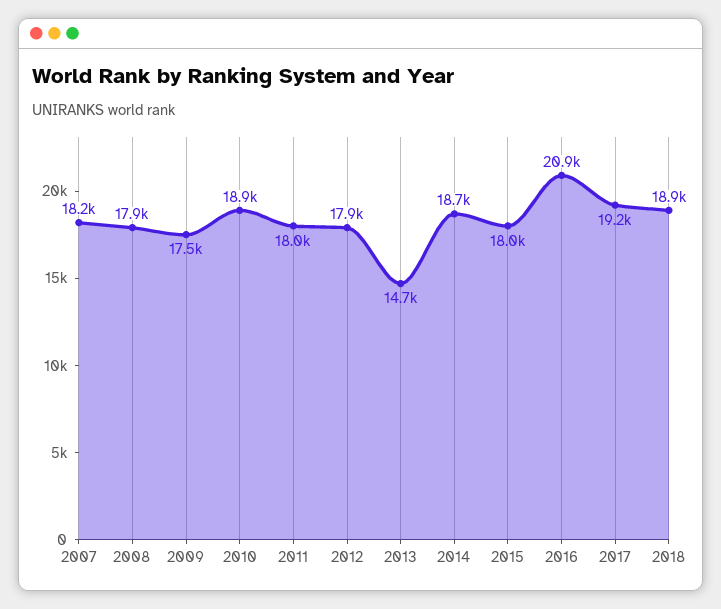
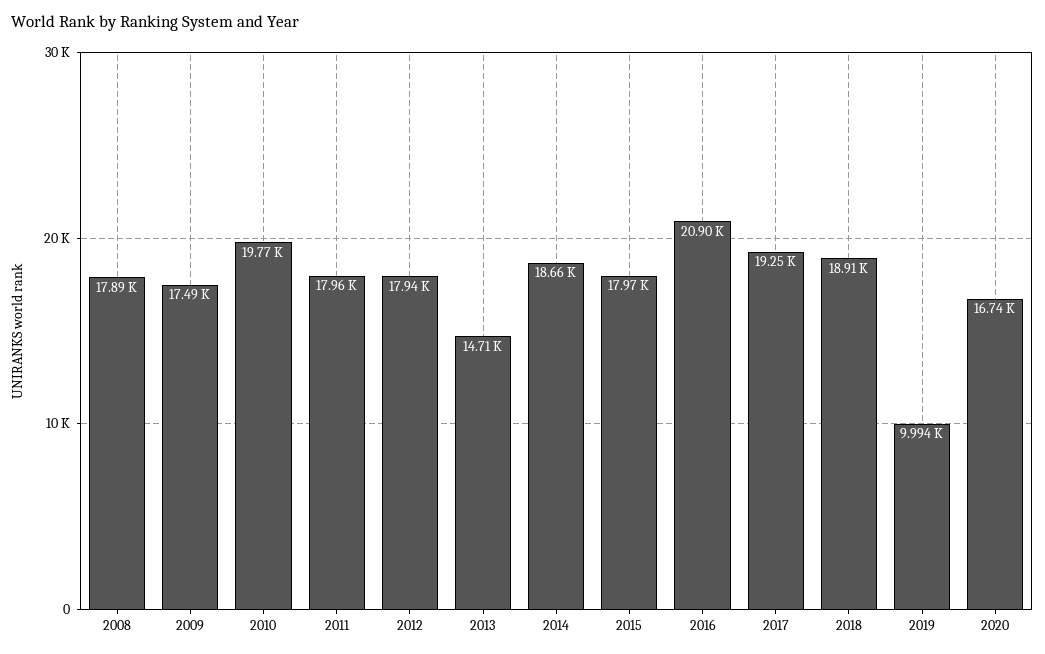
2007: 18200 -> none
2010: 18900 -> 19770
2019: none -> 9994
2020: none -> 16740

